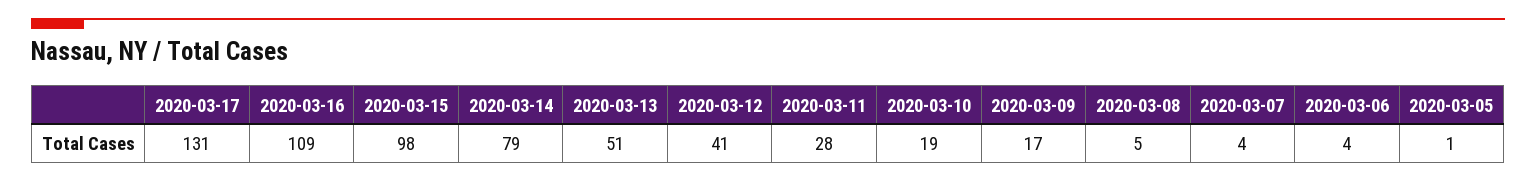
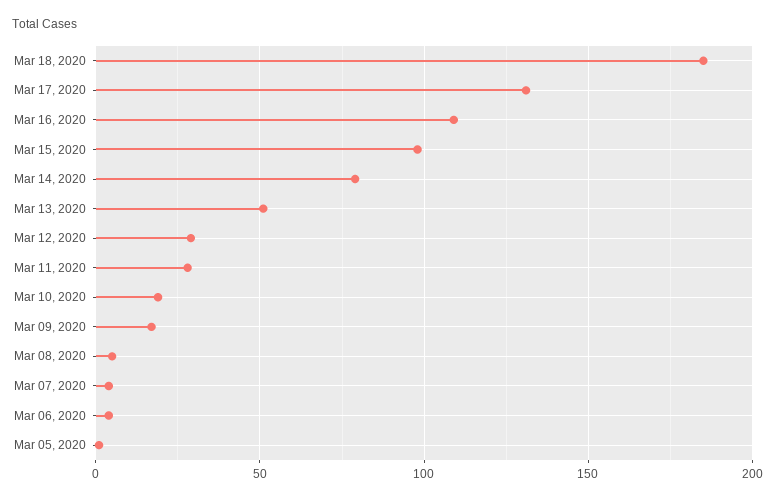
2020-03-12: 41 -> 30
Mar 18, 2020: none -> 185

